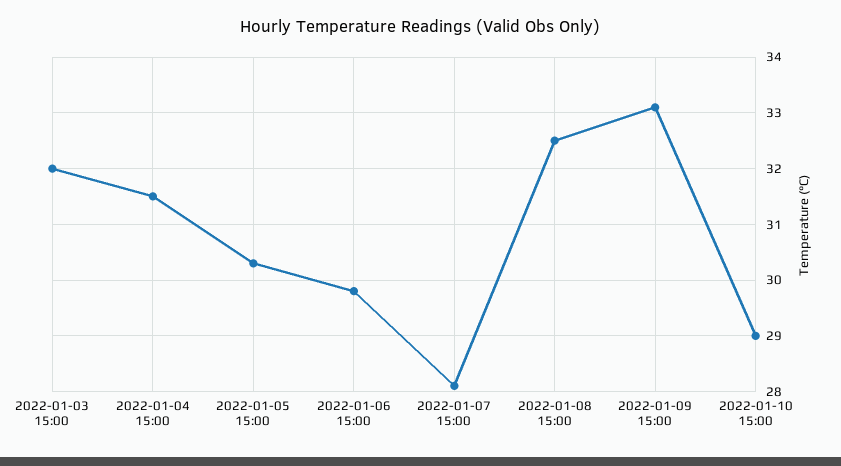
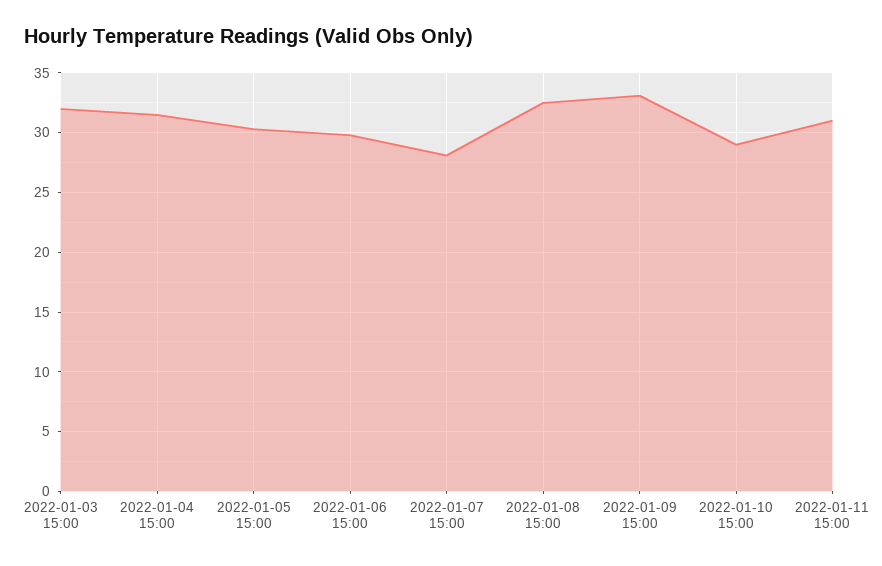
2022-01-11 15:00: none -> 31

